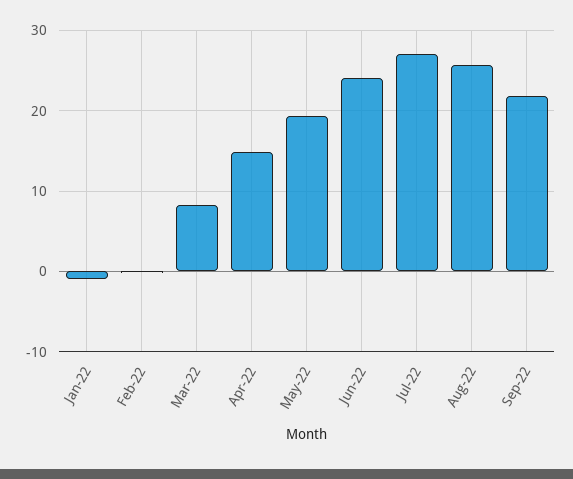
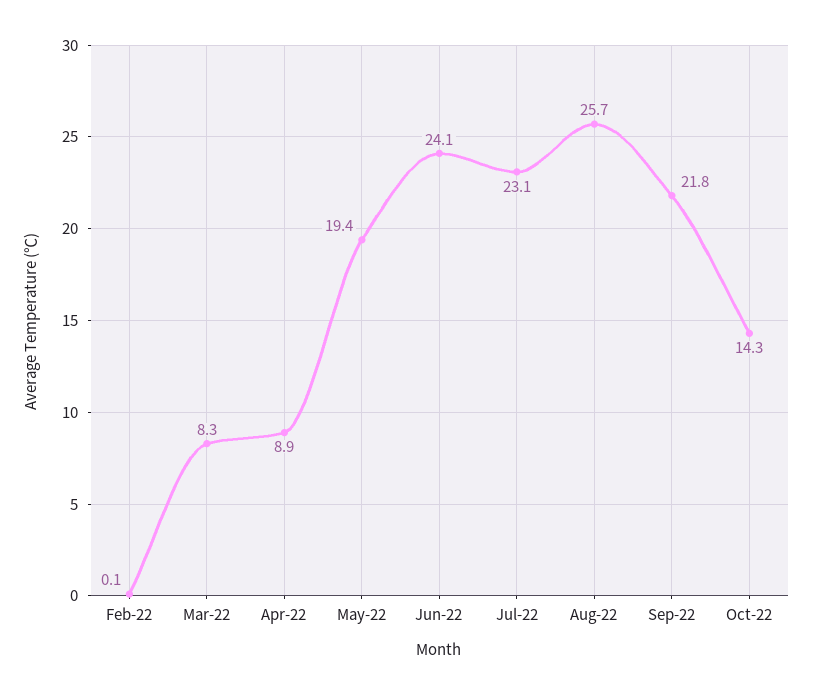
Jan-22: -1 -> none
Apr-22: 15 -> 8.9
Jul-22: 27 -> 23.1
Oct-22: none -> 14.3

